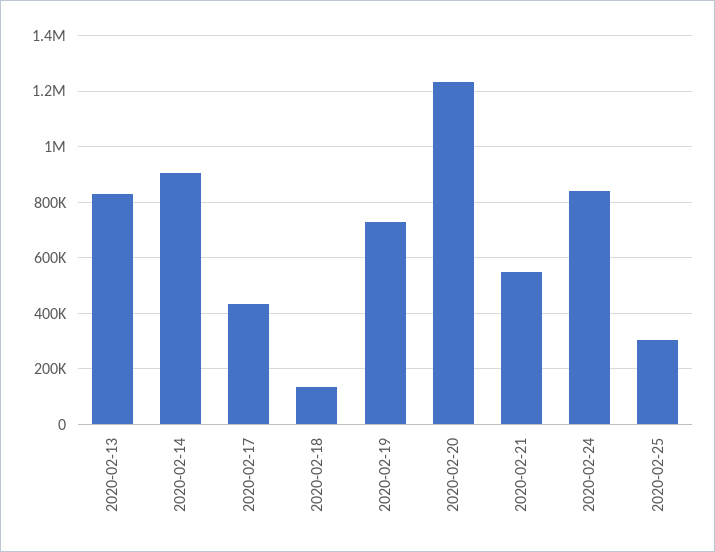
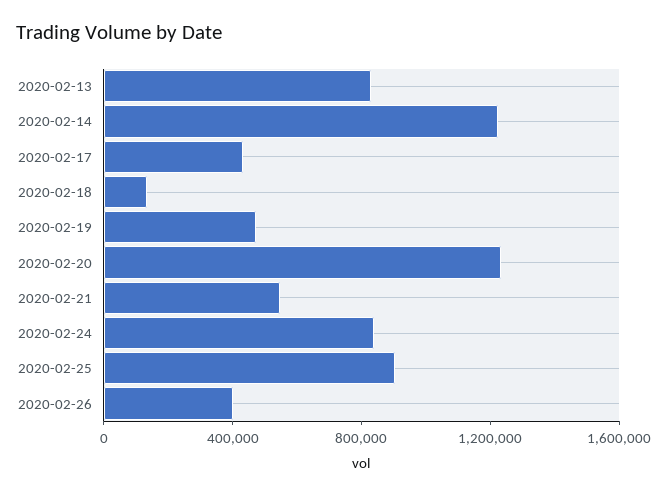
2020-02-14: 900000 -> 1200000
2020-02-19: 725000 -> 500000
2020-02-25: 300000 -> 900000
2020-02-26: none -> 400000

